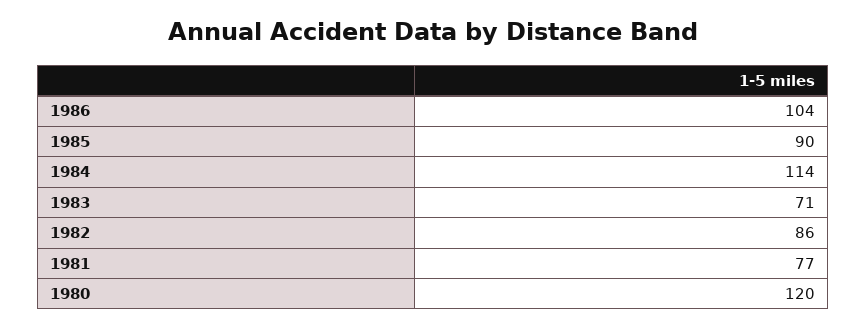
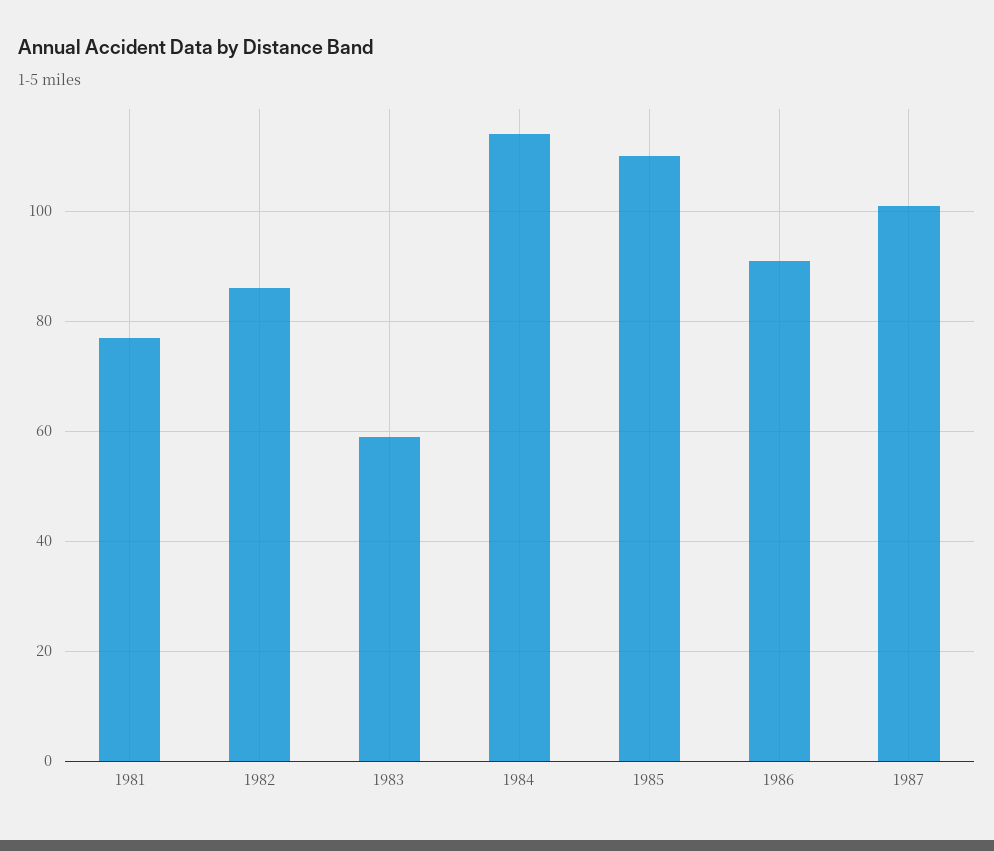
1986: 104 -> 90
1985: 90 -> 110
1983: 71 -> 60
1980: 120 -> none
1987: none -> 100

